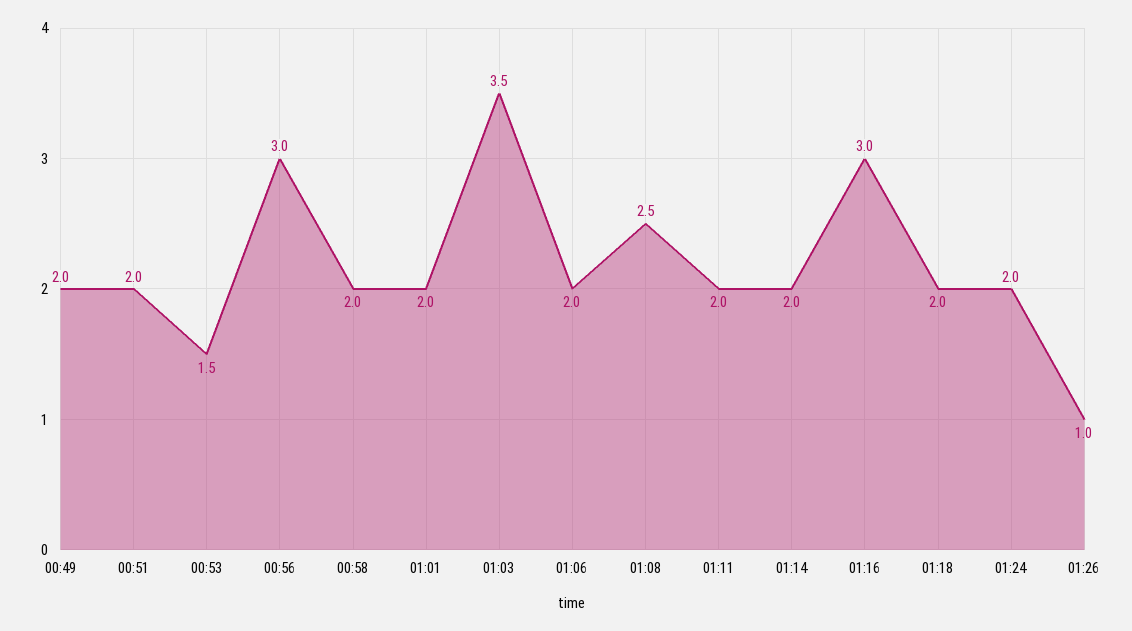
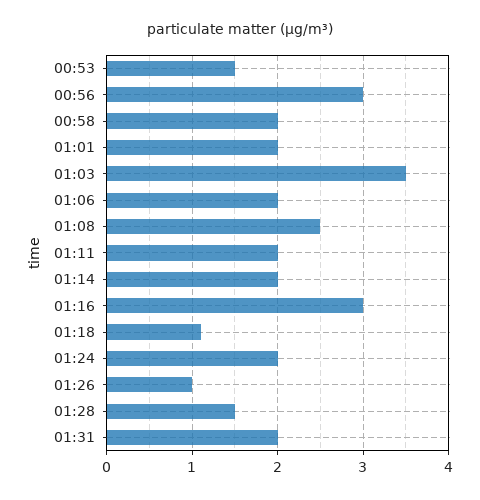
00:49: 2 -> none
00:51: 2 -> none
01:18: 2 -> 1.1
01:28: none -> 1.5
01:31: none -> 2

